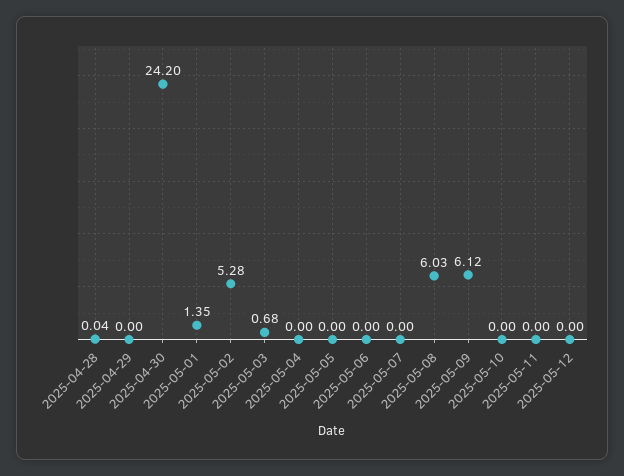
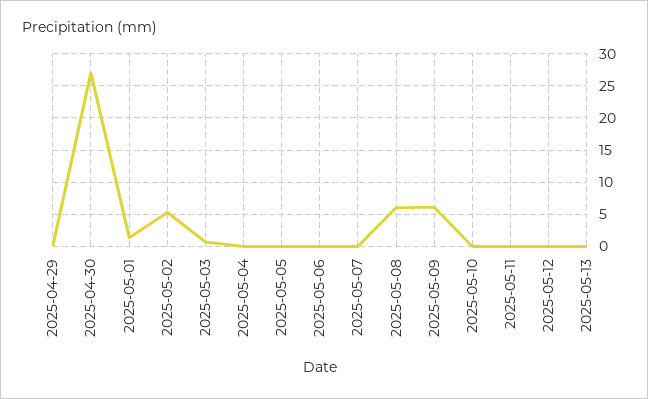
2025-04-28: 0.04 -> none
2025-04-30: 24.2 -> 27
2025-05-13: none -> 0

